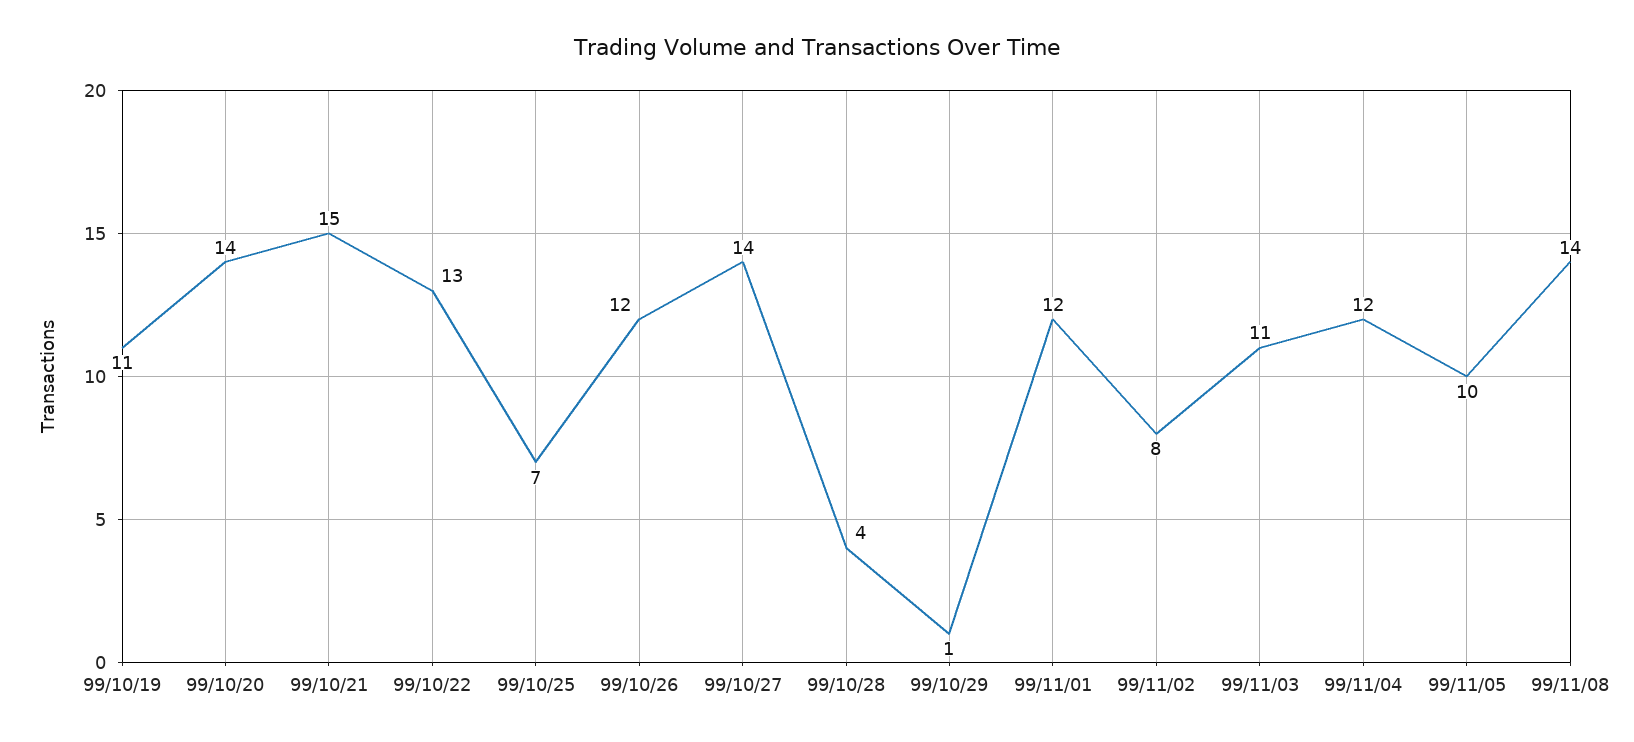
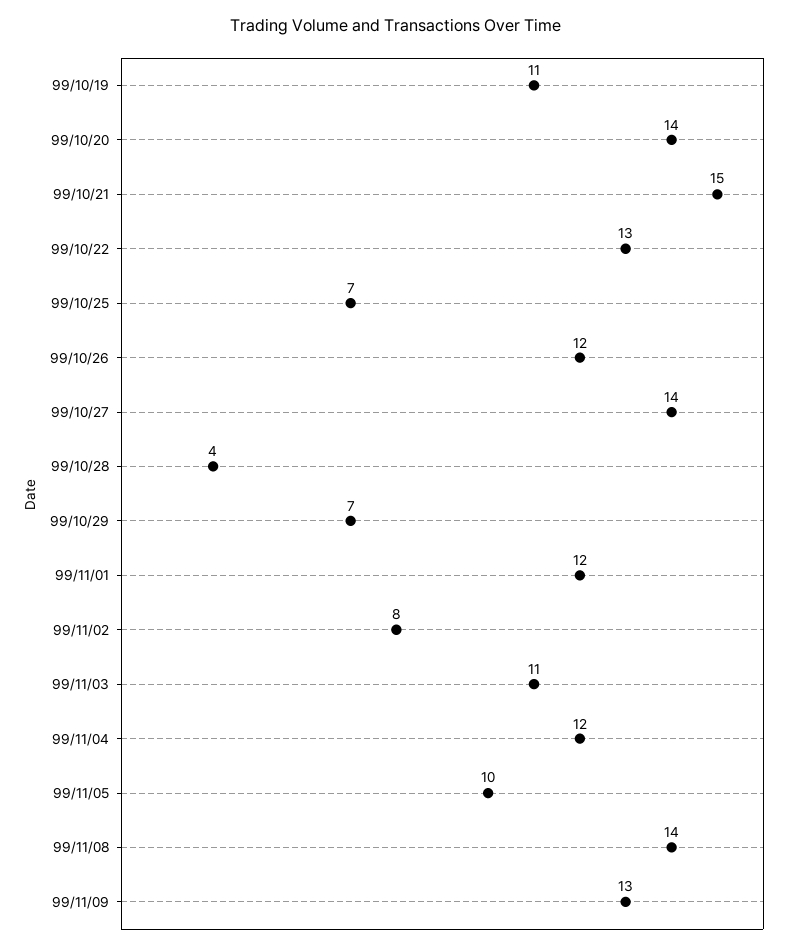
99/10/29: 1 -> 7
99/11/09: none -> 13

